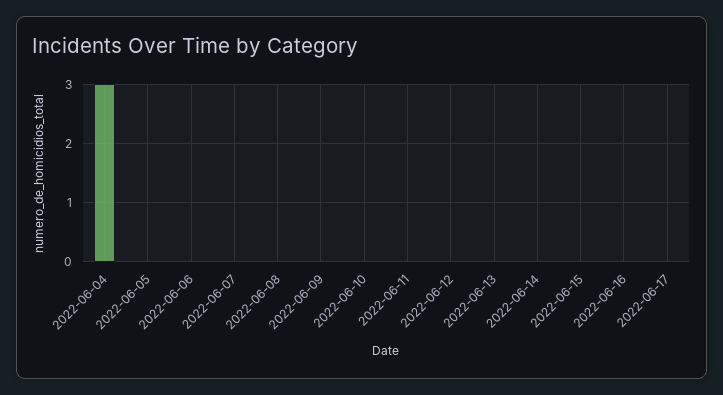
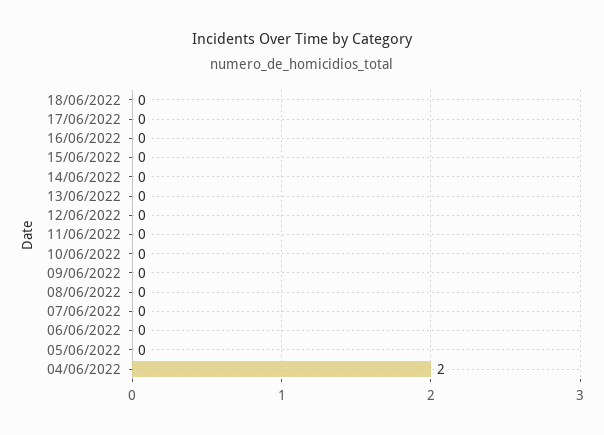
2022-06-04: 3 -> 2
18/06/2022: none -> 0

